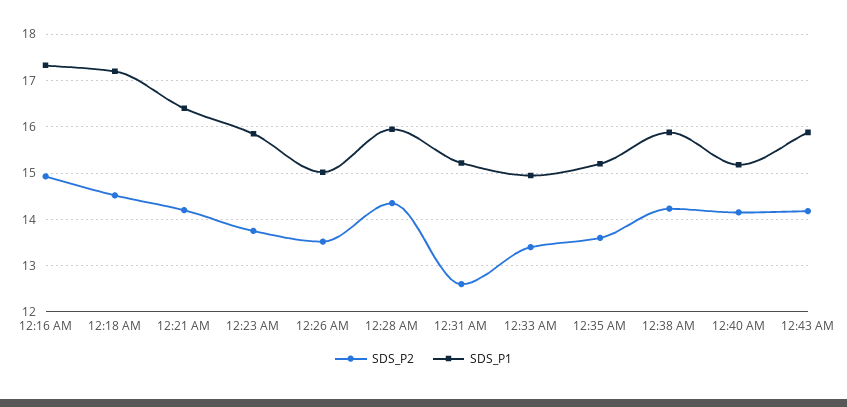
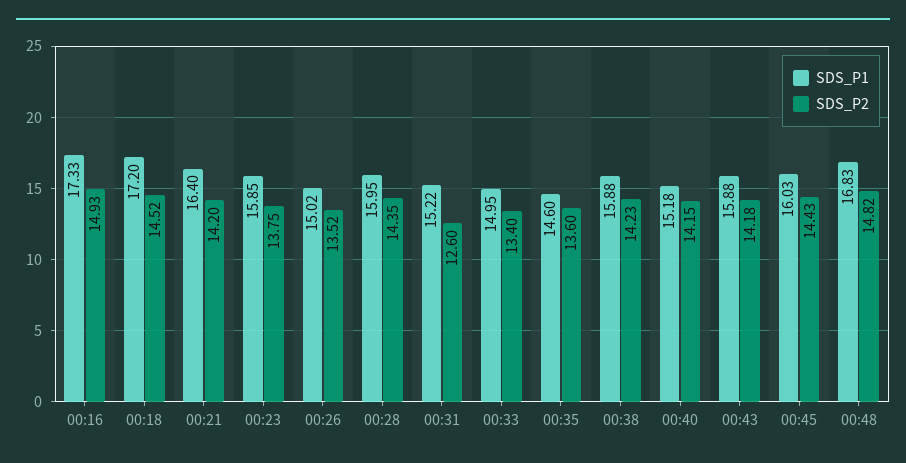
SDS_P1, 12:35 AM: 15.2 -> 14.6
SDS_P1, 00:45: none -> 16.03
SDS_P2, 00:45: none -> 14.43
SDS_P1, 00:48: none -> 16.83
SDS_P2, 00:48: none -> 14.82

